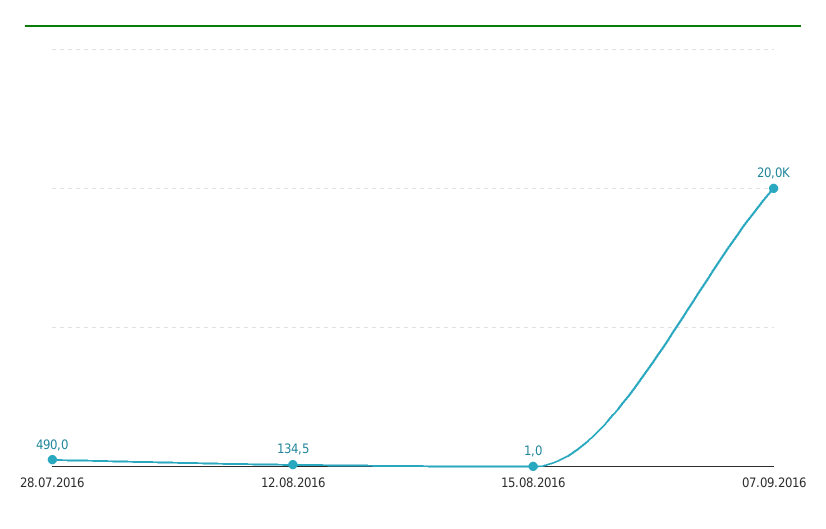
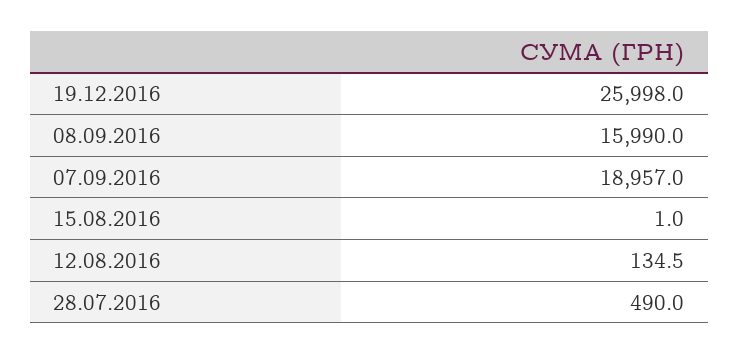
07.09.2016: 20000 -> 18957
19.12.2016: none -> 25998
08.09.2016: none -> 15990

